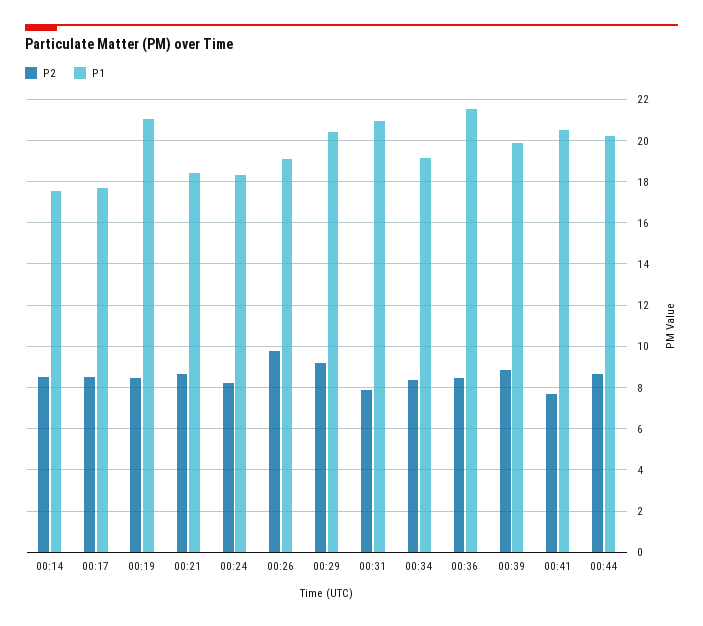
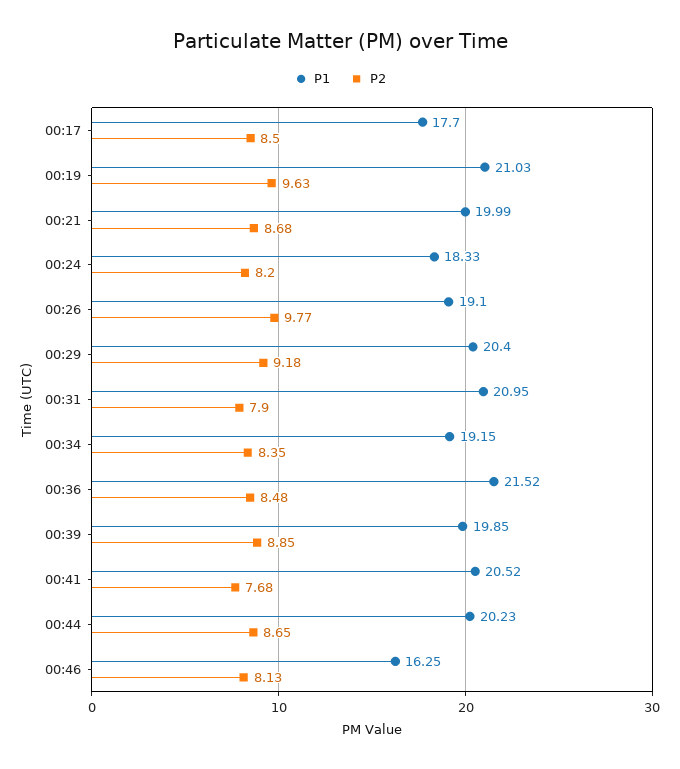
P2, 00:14: 8.5 -> none
P1, 00:14: 17.5 -> none
P2, 00:19: 8.5 -> 9.63
P1, 00:21: 18.5 -> 19.99
P1, 00:46: none -> 16.25
P2, 00:46: none -> 8.13

